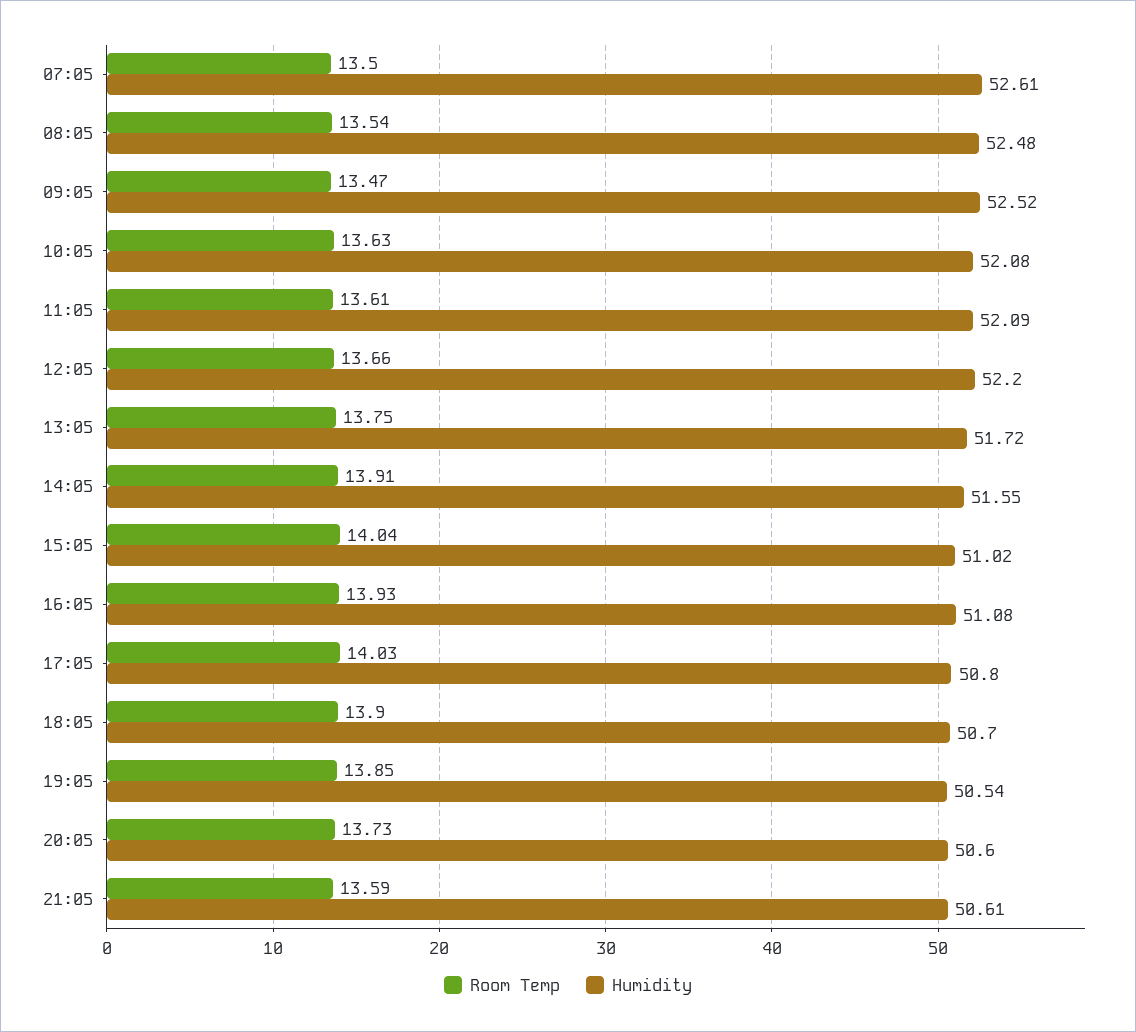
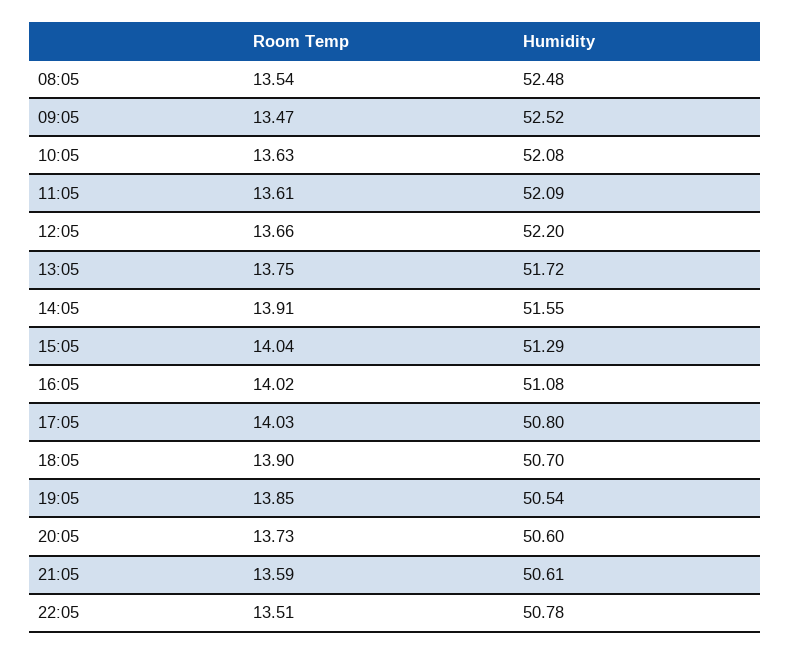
Room Temp, 07:05: 13.5 -> none
Humidity, 07:05: 52.61 -> none
Humidity, 15:05: 51.02 -> 51.29
Room Temp, 16:05: 13.93 -> 14.02
Room Temp, 22:05: none -> 13.51
Humidity, 22:05: none -> 50.78

